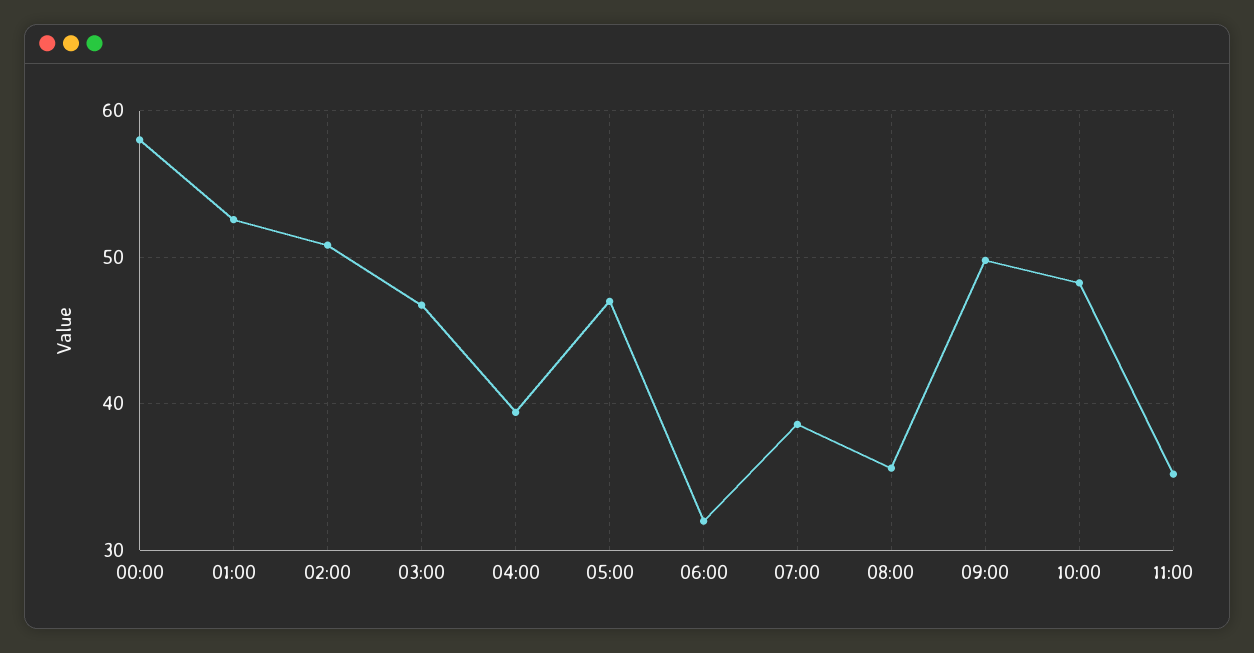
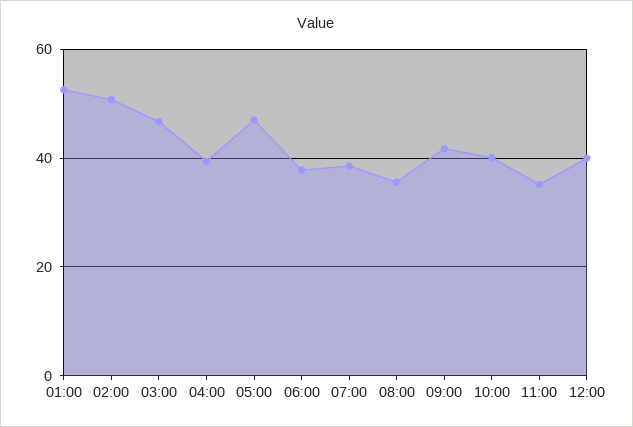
00:00: 58 -> none
06:00: 32 -> 38
09:00: 50 -> 42
10:00: 48 -> 40
12:00: none -> 40

